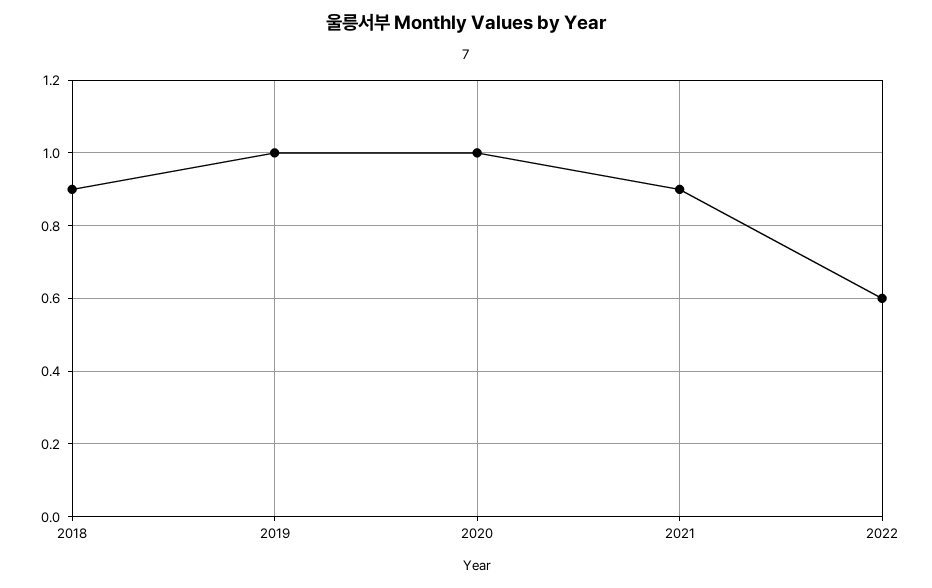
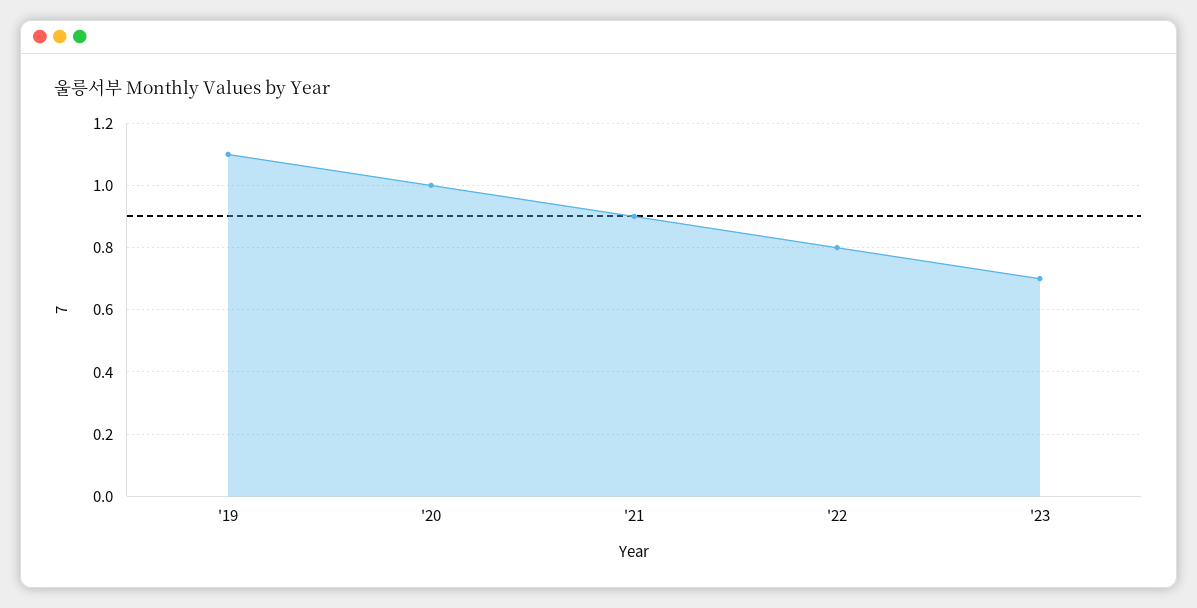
2018: 0.9 -> none
2019: 1 -> 1.1
2022: 0.6 -> 0.8
'23: none -> 0.7

